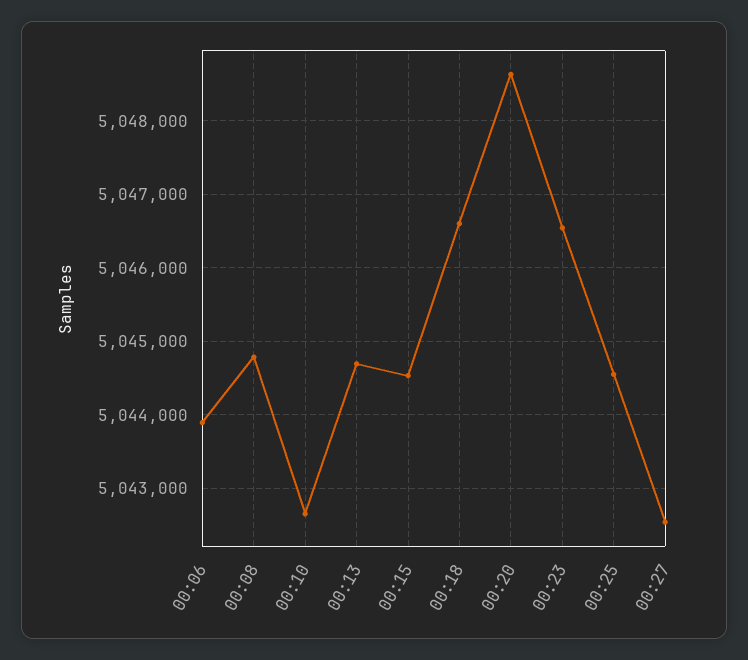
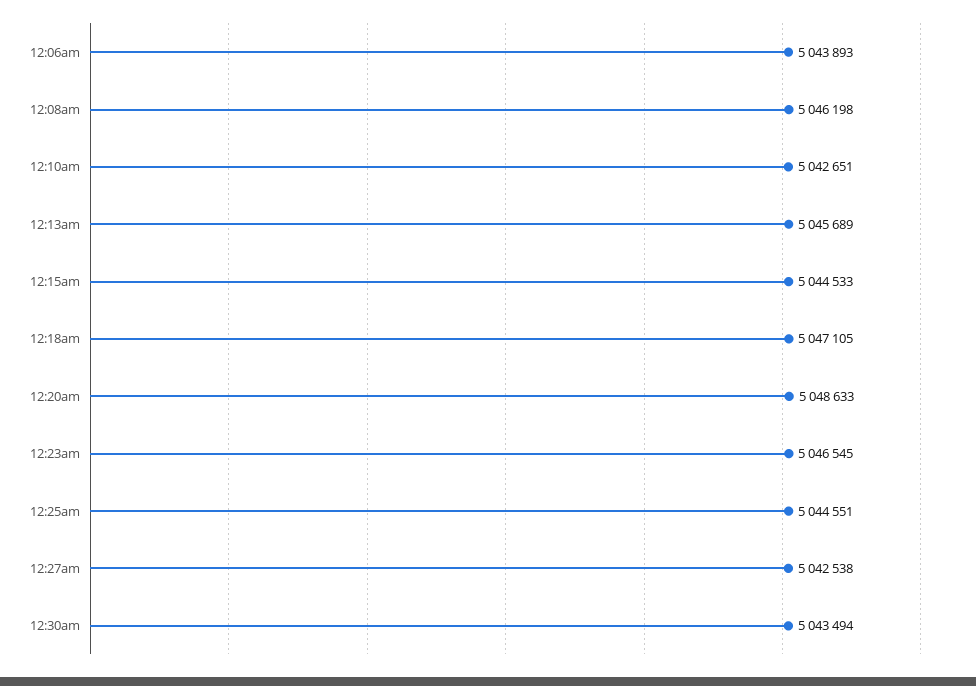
00:08: 5044800 -> 5046198
00:13: 5044700 -> 5045689
00:18: 5046600 -> 5047105
12:30am: none -> 5043494

